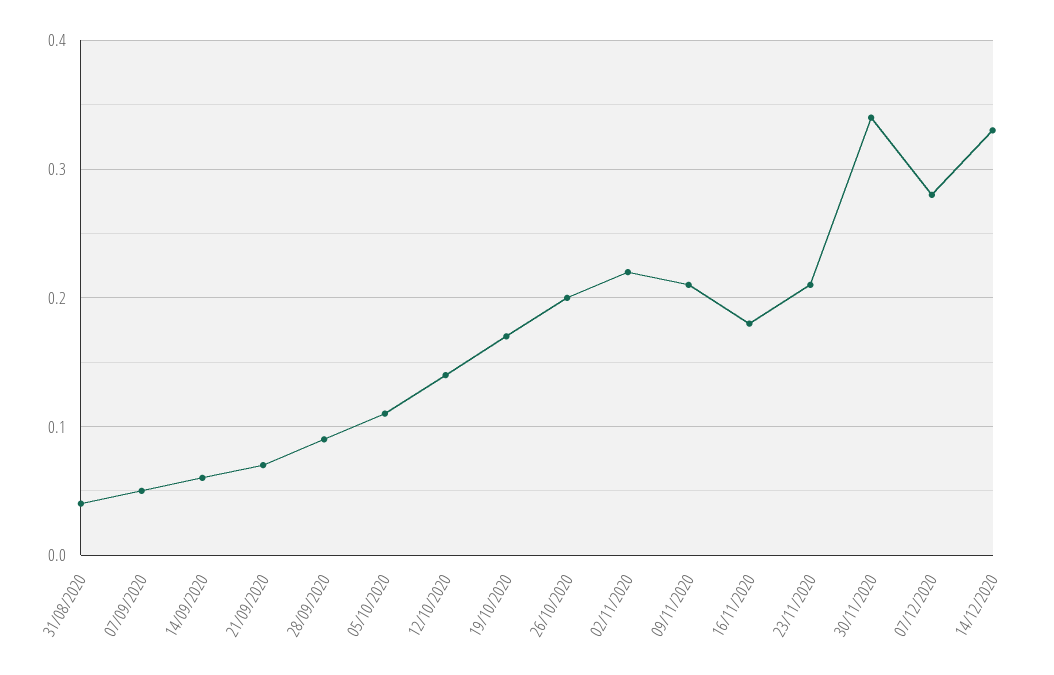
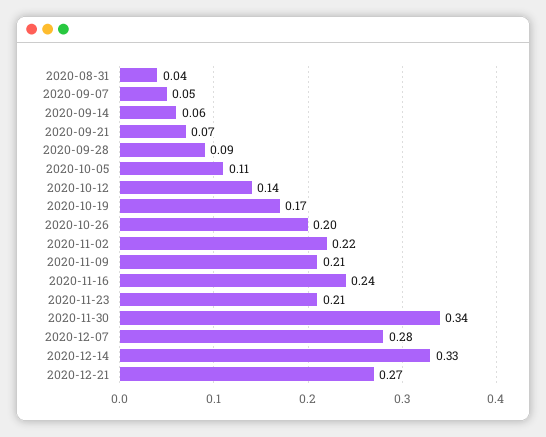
16/11/2020: 0.18 -> 0.24
2020-12-21: none -> 0.27

